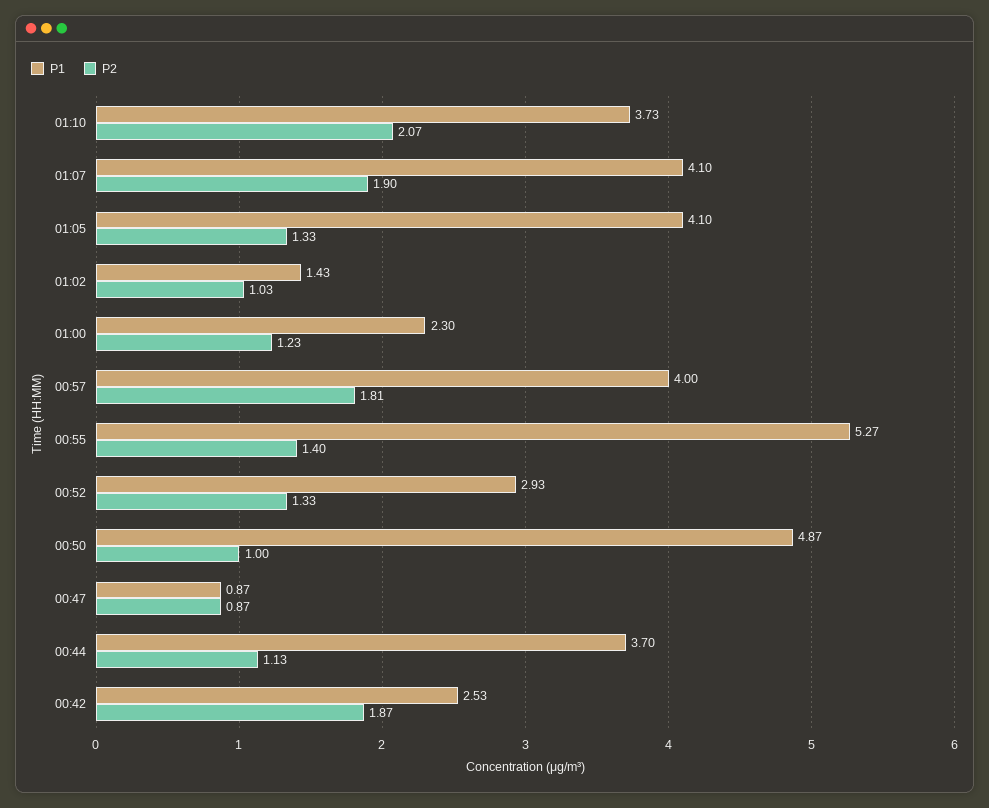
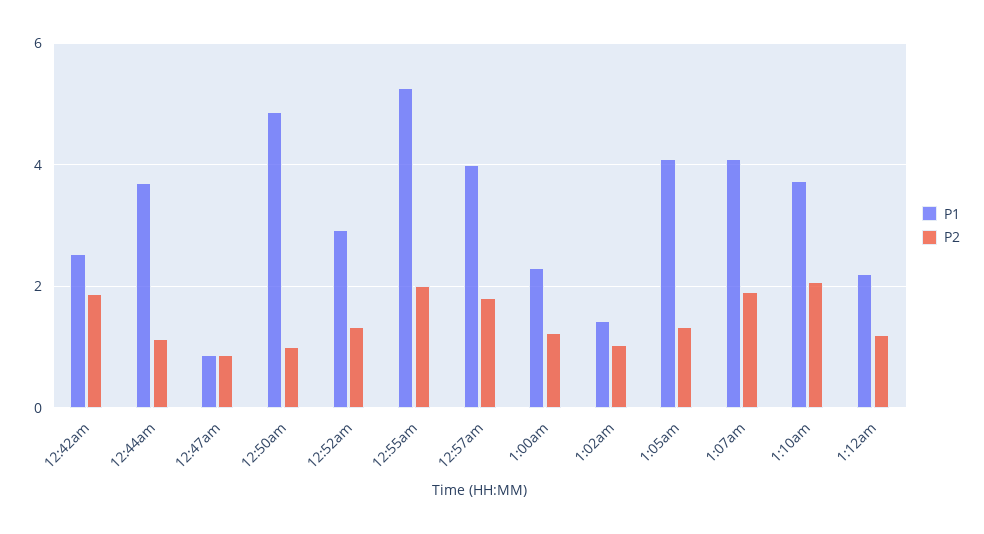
P2, 00:55: 1.4 -> 2
P1, 1:12am: none -> 2.2
P2, 1:12am: none -> 1.2

